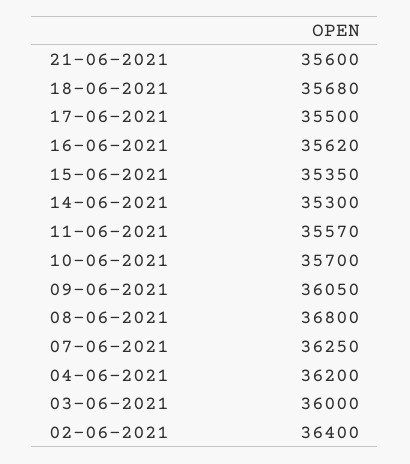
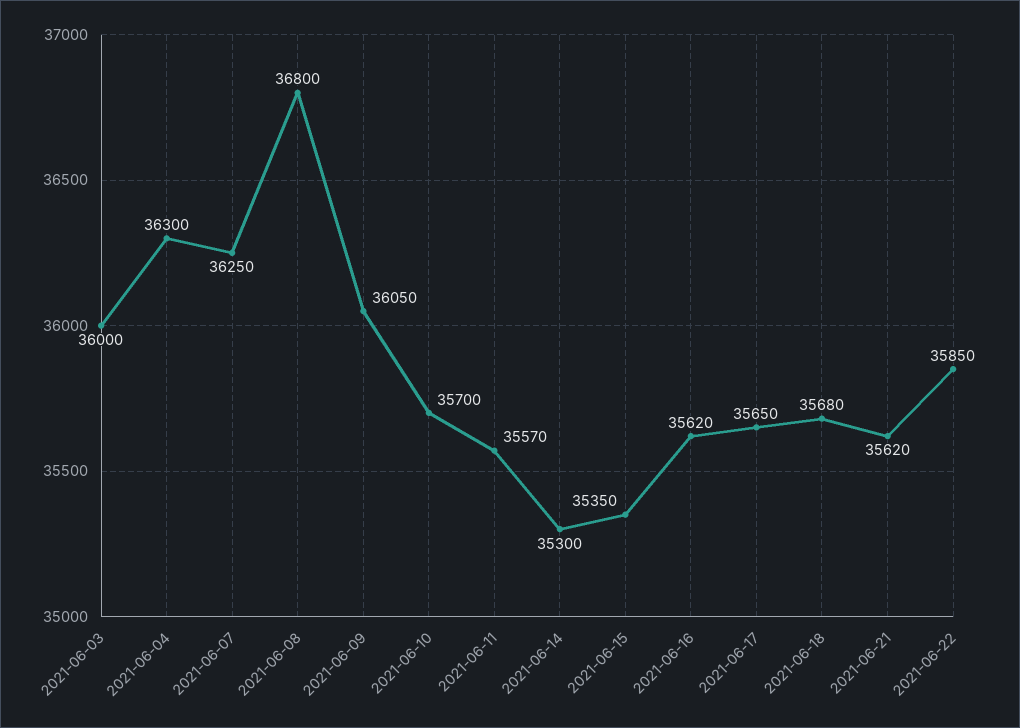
21-06-2021: 35600 -> 35620
17-06-2021: 35500 -> 35650
04-06-2021: 36200 -> 36300
02-06-2021: 36400 -> none
2021-06-22: none -> 35850

